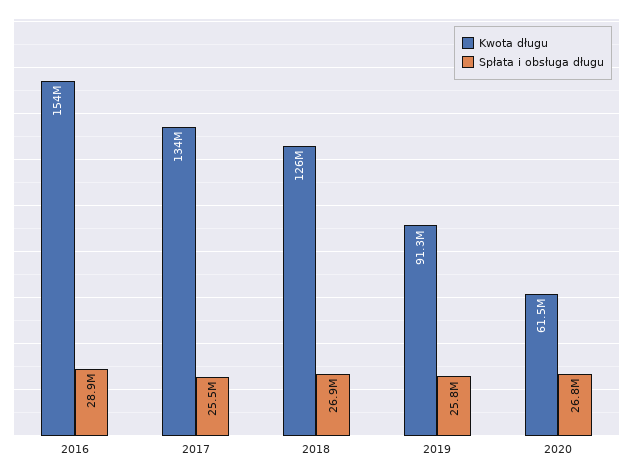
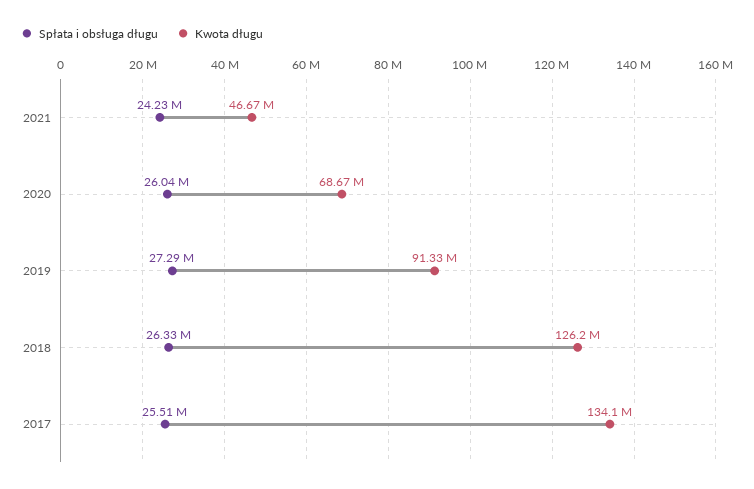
Kwota długu, 2016: 154000000 -> none
Spłata i obsługa długu, 2016: 28900000 -> none
Spłata i obsługa długu, 2018: 26900000 -> 26330000
Spłata i obsługa długu, 2019: 25800000 -> 27290000
Kwota długu, 2020: 61500000 -> 68670000
Spłata i obsługa długu, 2020: 26800000 -> 26040000
Spłata i obsługa długu, 2021: none -> 24230000
Kwota długu, 2021: none -> 46670000

